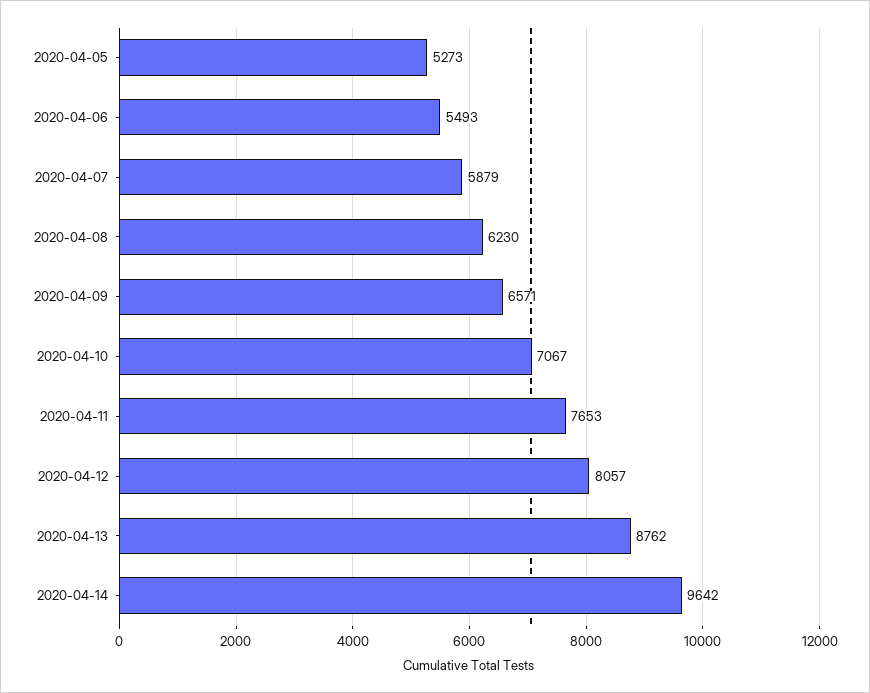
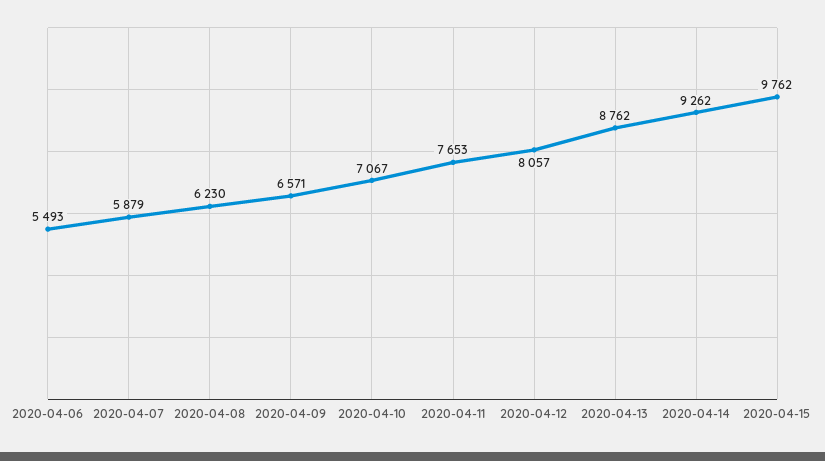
2020-04-05: 5273 -> none
2020-04-14: 9642 -> 9262
2020-04-15: none -> 9762

